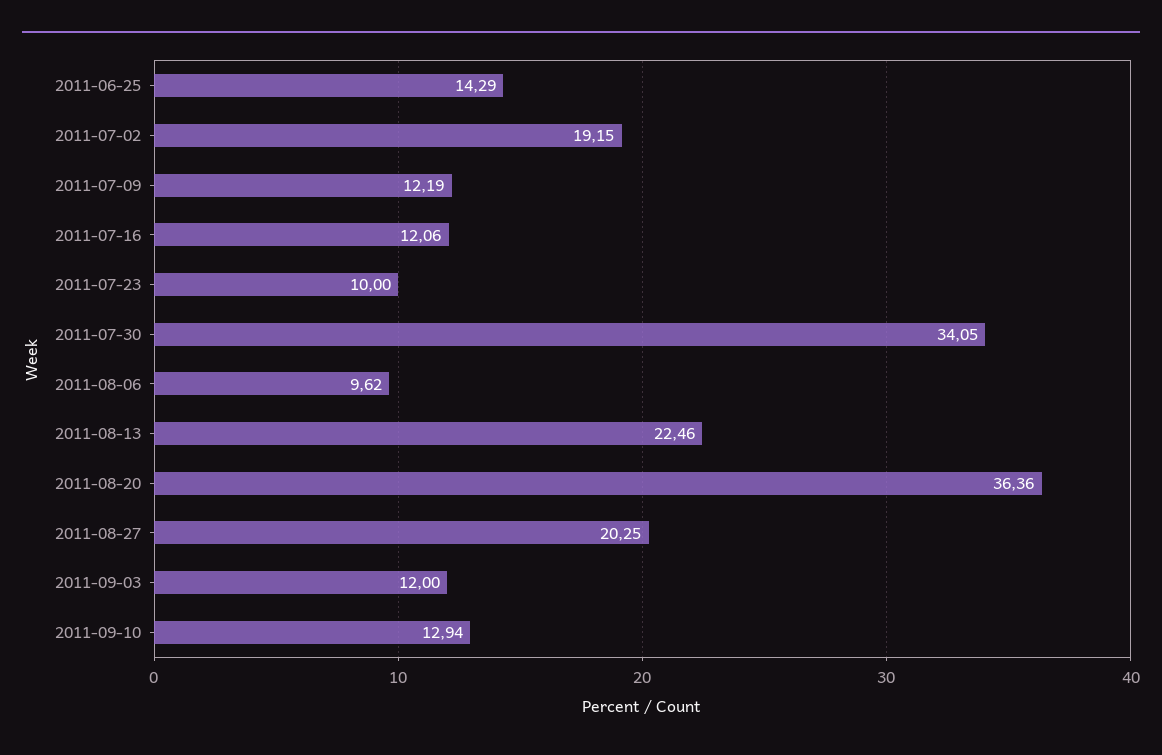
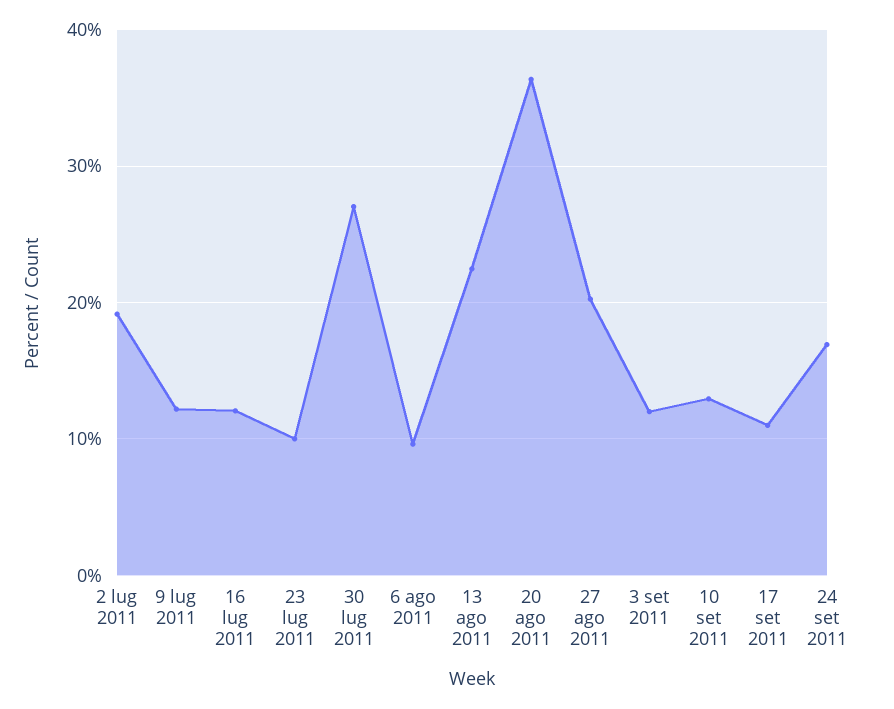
2011-06-25: 14.29 -> none
2011-07-30: 34.05 -> 27
17 set 2011: none -> 11
24 set 2011: none -> 17

